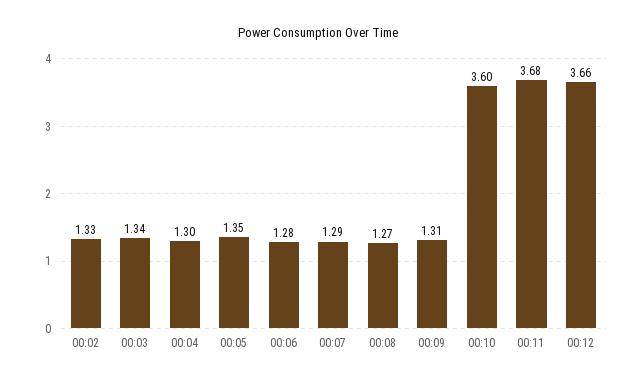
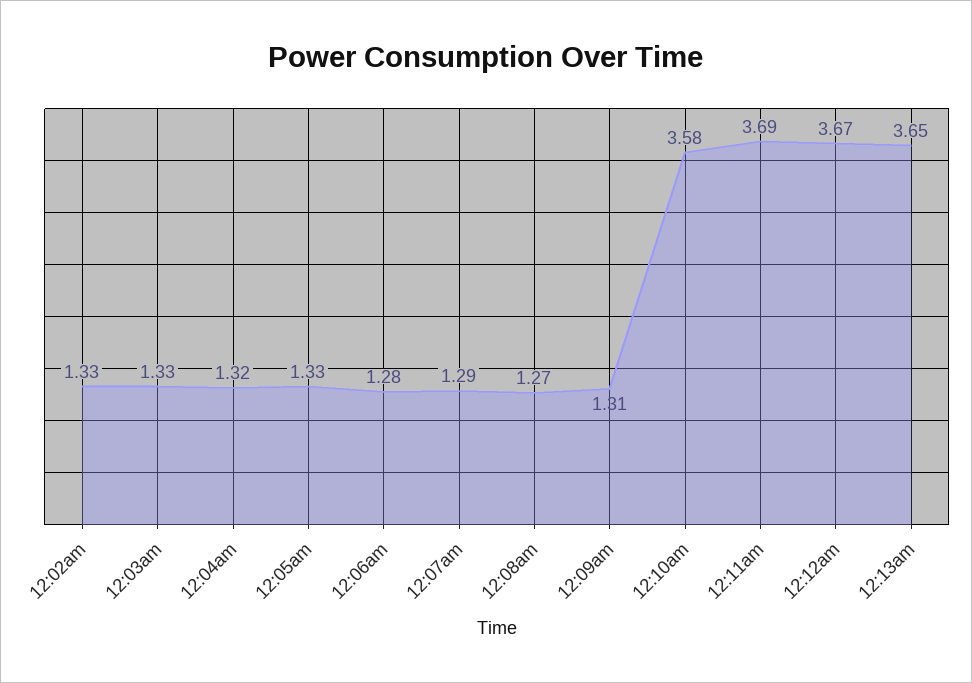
00:03: 1.34 -> 1.33
00:04: 1.3 -> 1.32
00:05: 1.35 -> 1.33
00:10: 3.6 -> 3.58
00:11: 3.68 -> 3.69
00:12: 3.66 -> 3.67
12:13am: none -> 3.65

